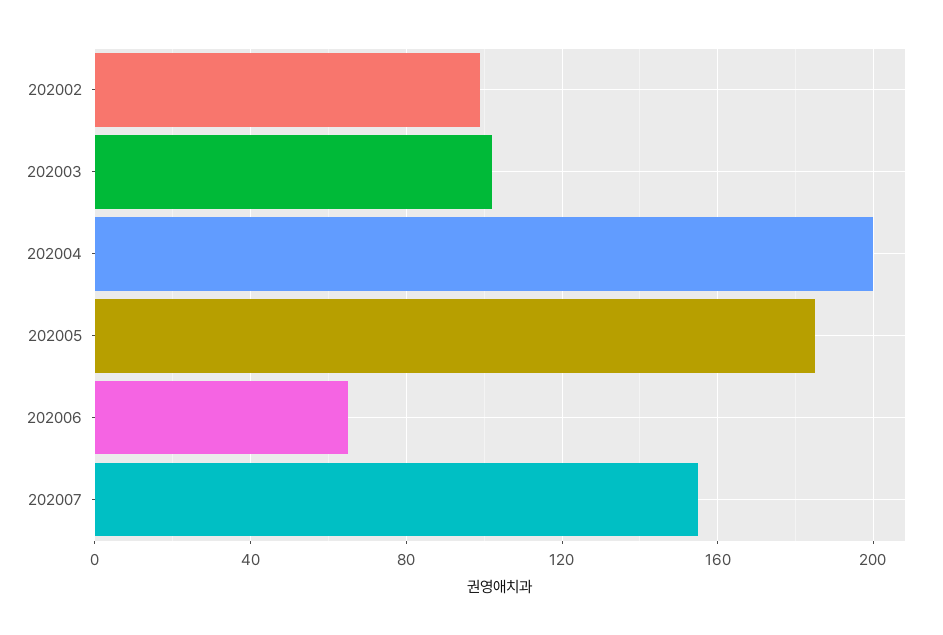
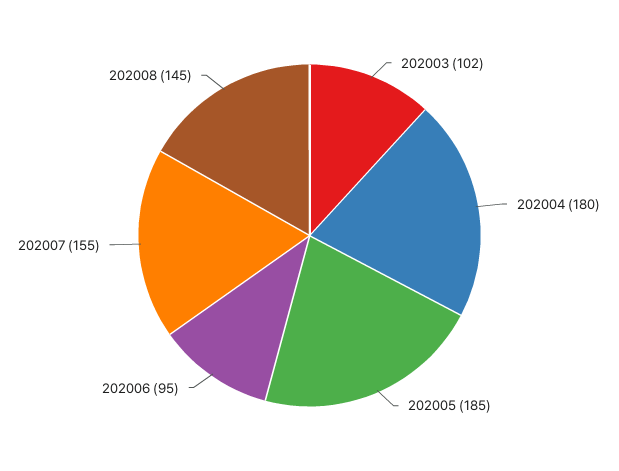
202002: 100 -> none
202004: 200 -> 180
202006: 65 -> 95
202008: none -> 145

